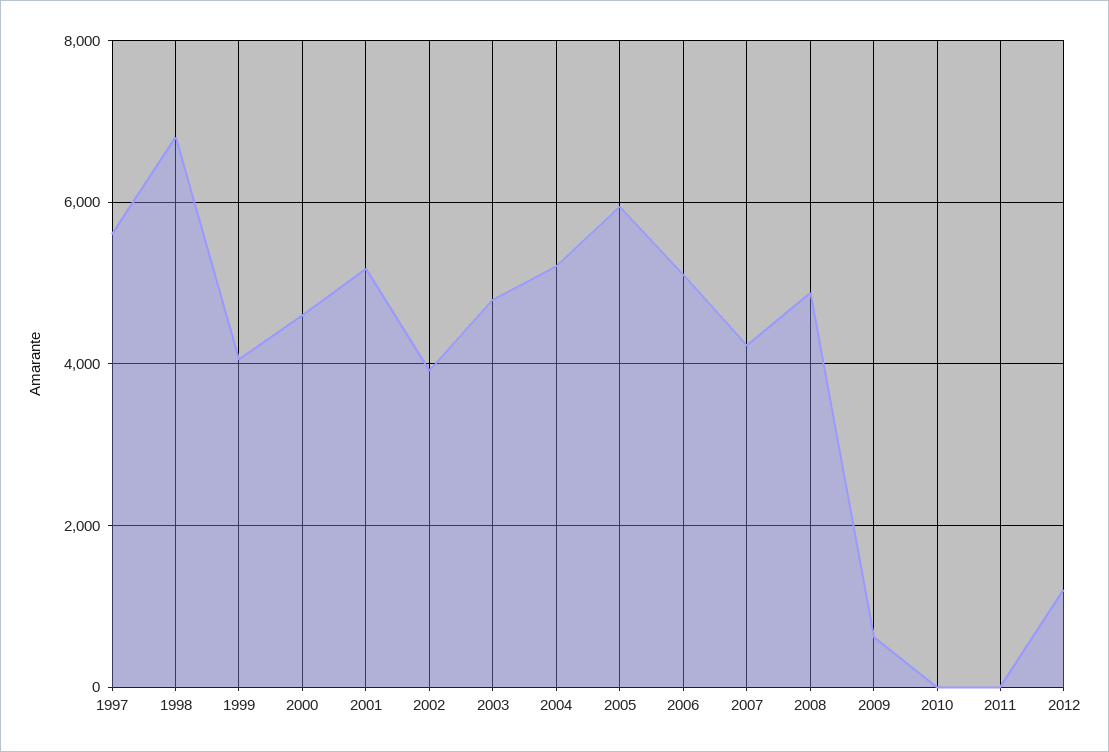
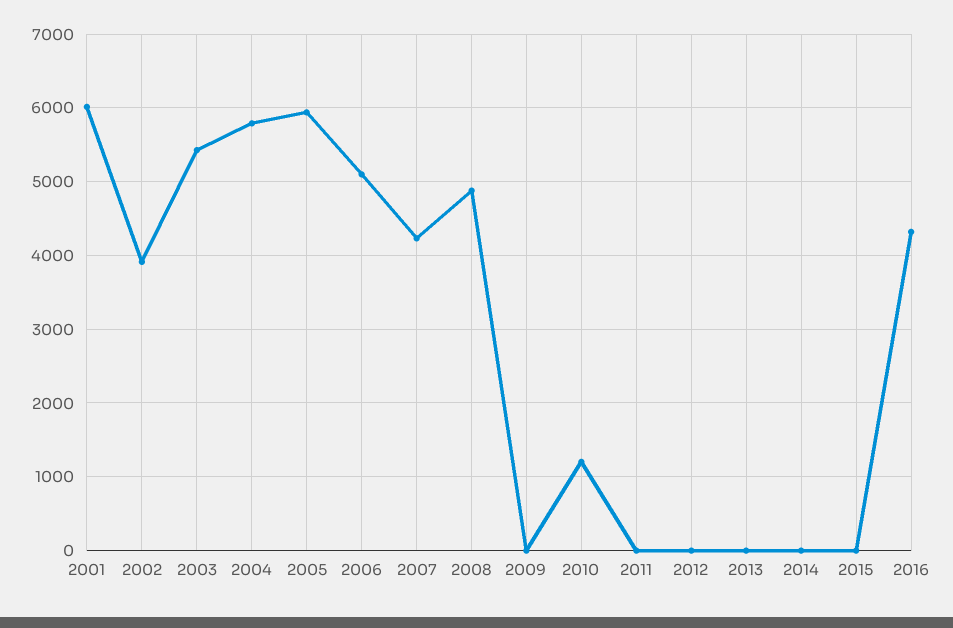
1997: 5600 -> none
1998: 6800 -> none
1999: 4000 -> none
2000: 4600 -> none
2001: 5200 -> 6000
2003: 4800 -> 5400
2004: 5200 -> 5800
2009: 600 -> 0
2010: 0 -> 1200
2012: 1200 -> 0
2013: none -> 0
2014: none -> 0
2015: none -> 0
2016: none -> 4300

